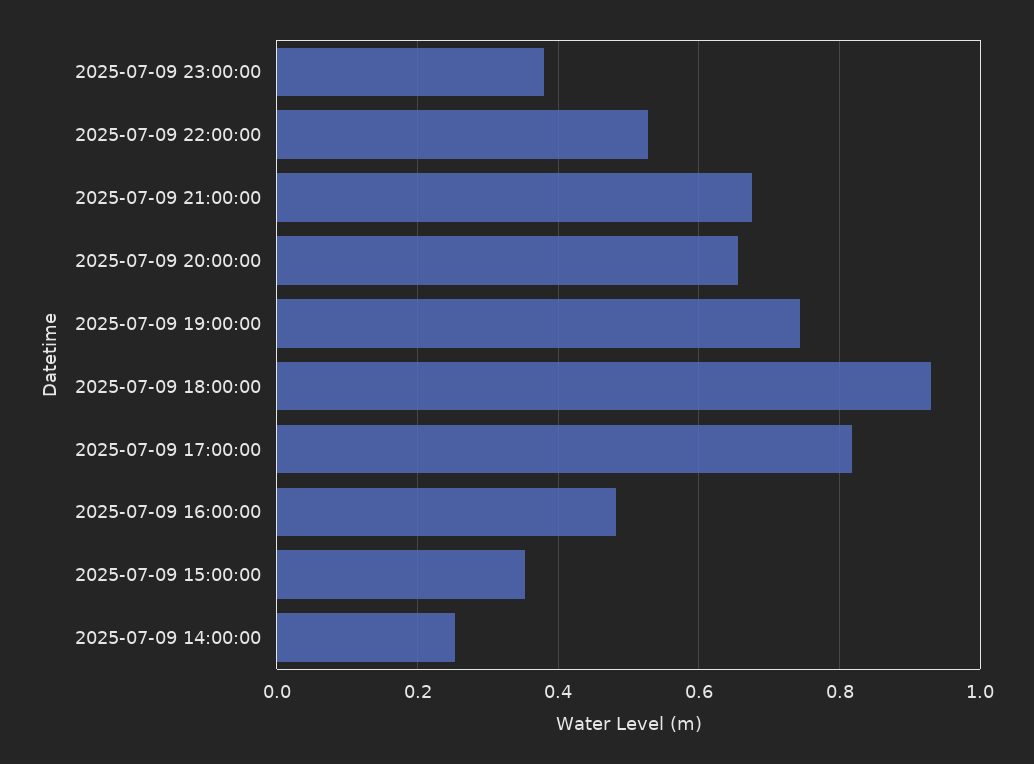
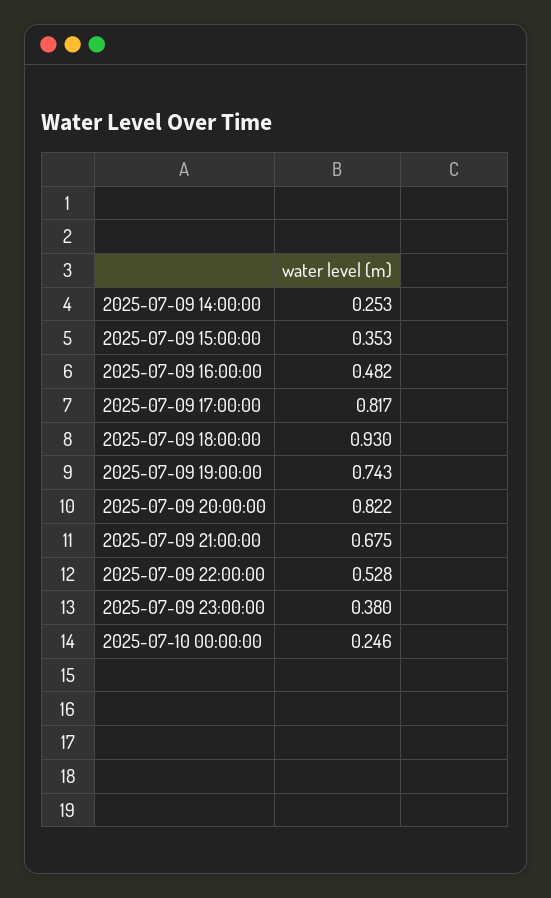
2025-07-09 20:00:00: 0.66 -> 0.822
2025-07-10 00:00:00: none -> 0.246

